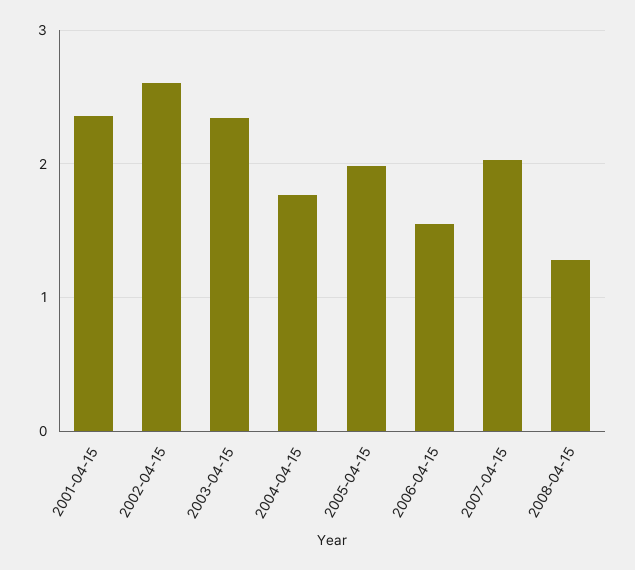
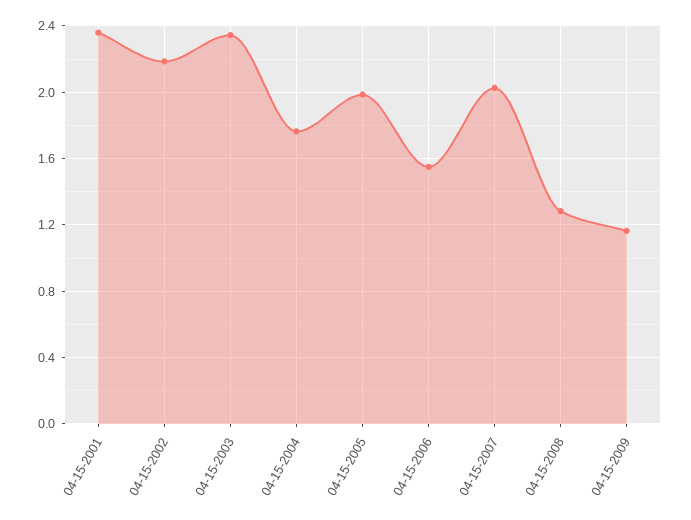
2002-04-15: 2.6 -> 2.2
04-15-2009: none -> 1.15

